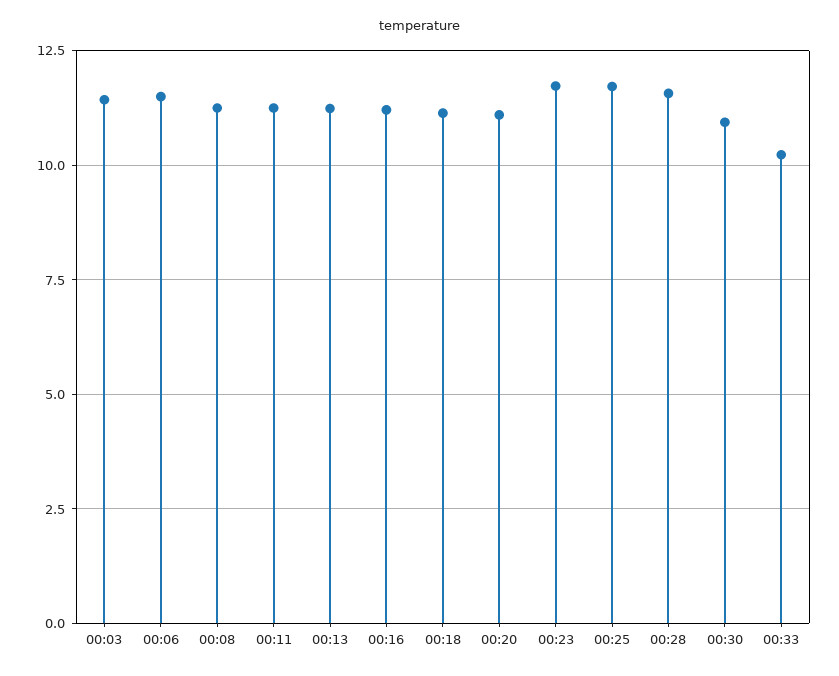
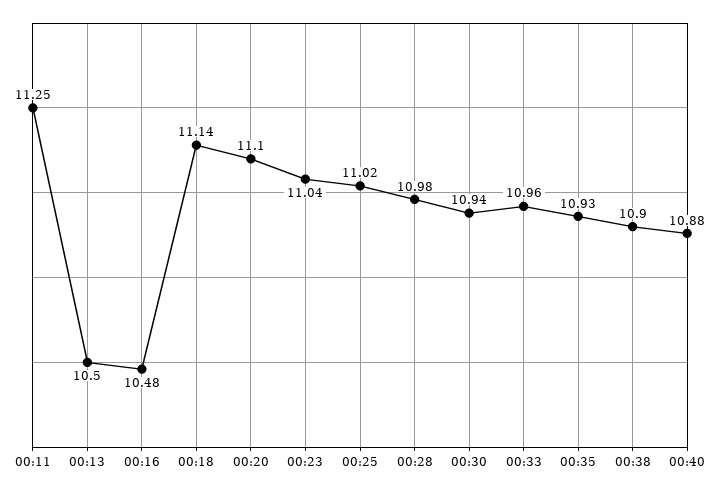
00:03: 11.5 -> none
00:06: 11.5 -> none
00:08: 11.25 -> none
00:13: 11.25 -> 10.5
00:16: 11.25 -> 10.48
00:23: 11.75 -> 11.04
00:25: 11.75 -> 11.02
00:28: 11.5 -> 10.98
00:33: 10.25 -> 10.96
00:35: none -> 10.93
00:38: none -> 10.9
00:40: none -> 10.88

